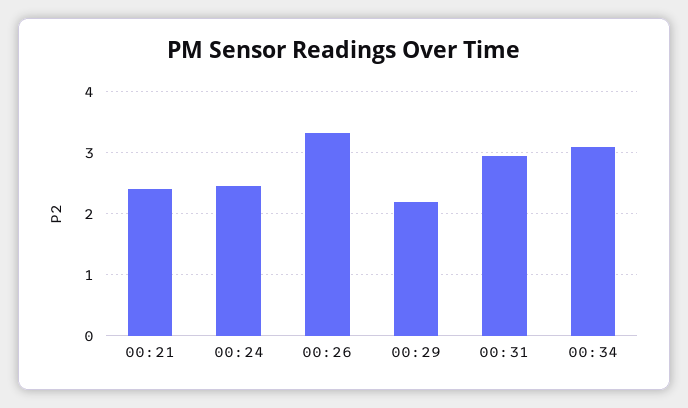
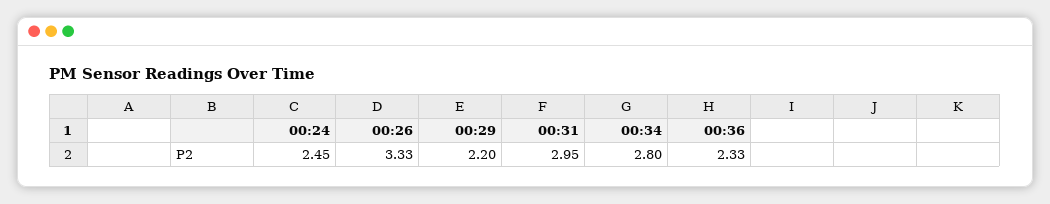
00:21: 2.4 -> none
00:34: 3.1 -> 2.8
00:36: none -> 2.33

